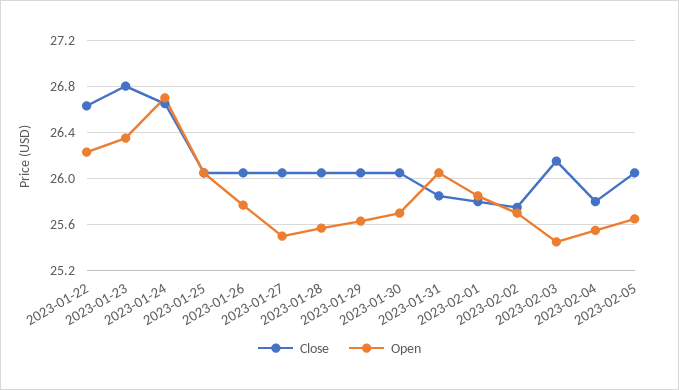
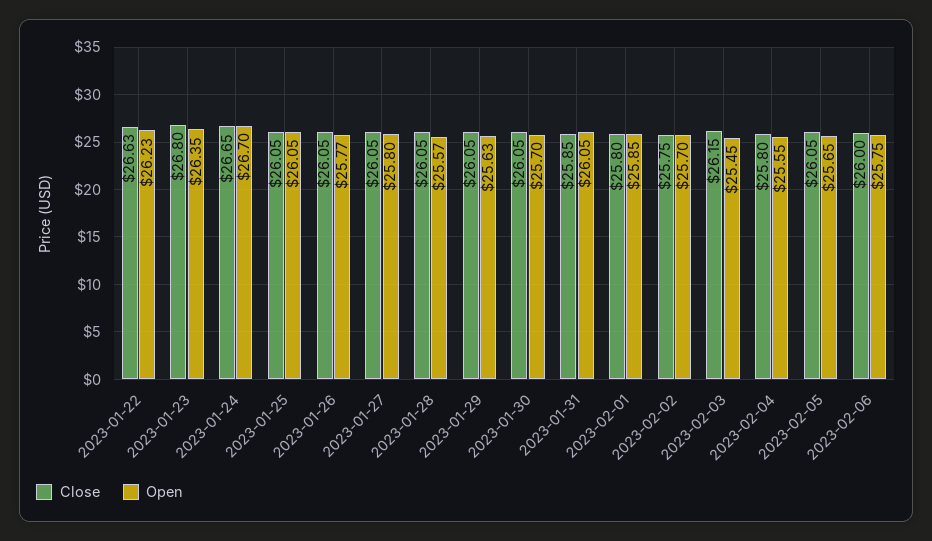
Open, 2023-01-27: 25.5 -> 25.8
Close, 2023-02-06: none -> 26
Open, 2023-02-06: none -> 25.75

